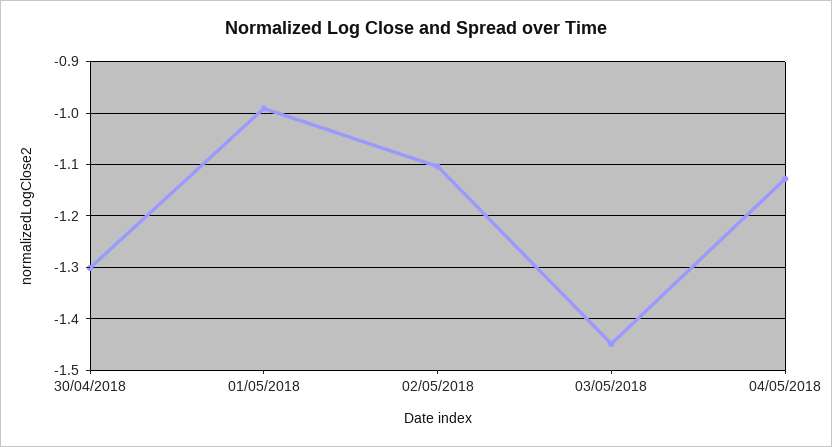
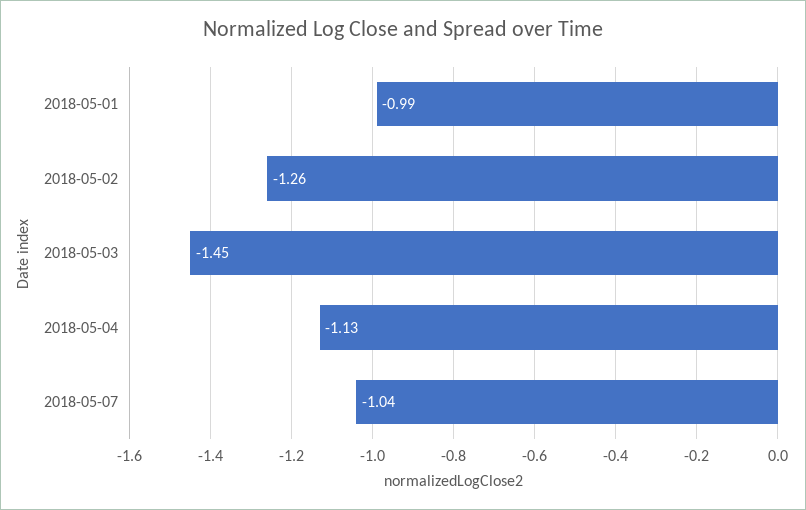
30/04/2018: -1.3 -> none
02/05/2018: -1.1 -> -1.26
2018-05-07: none -> -1.04

